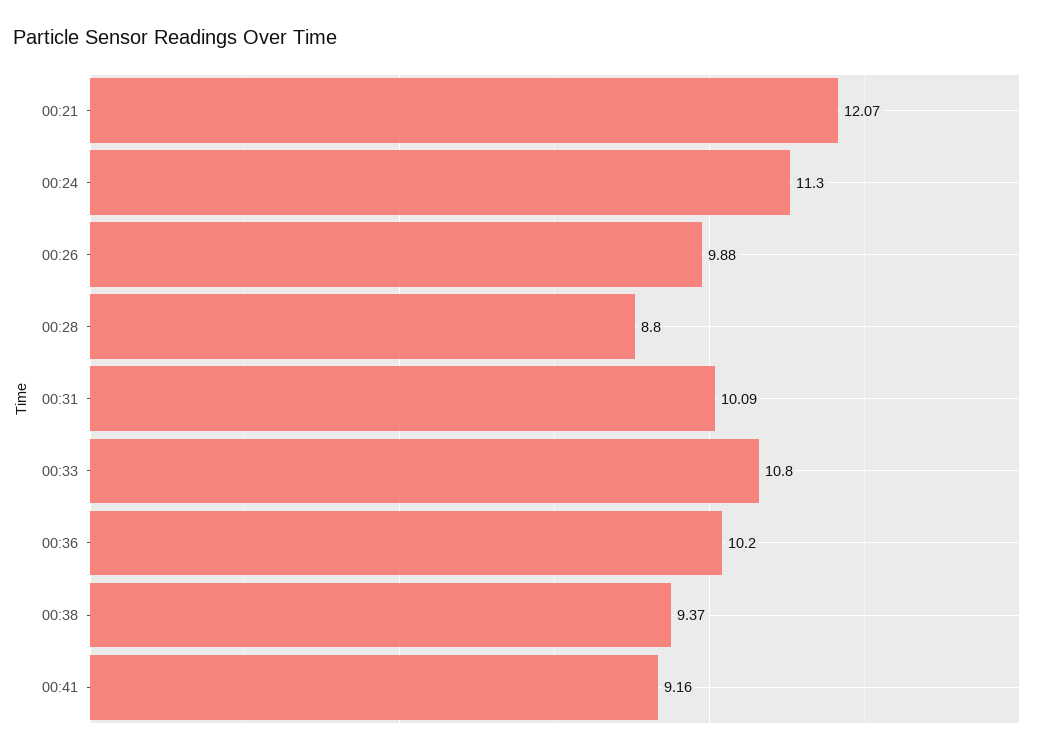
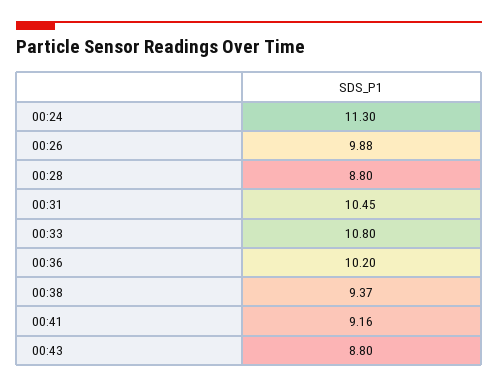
00:21: 12.07 -> none
00:31: 10.09 -> 10.45
00:43: none -> 8.8

